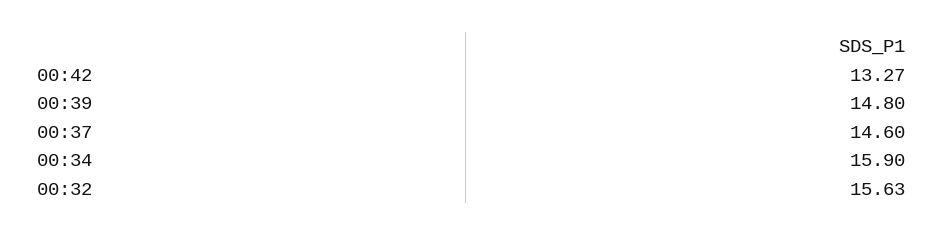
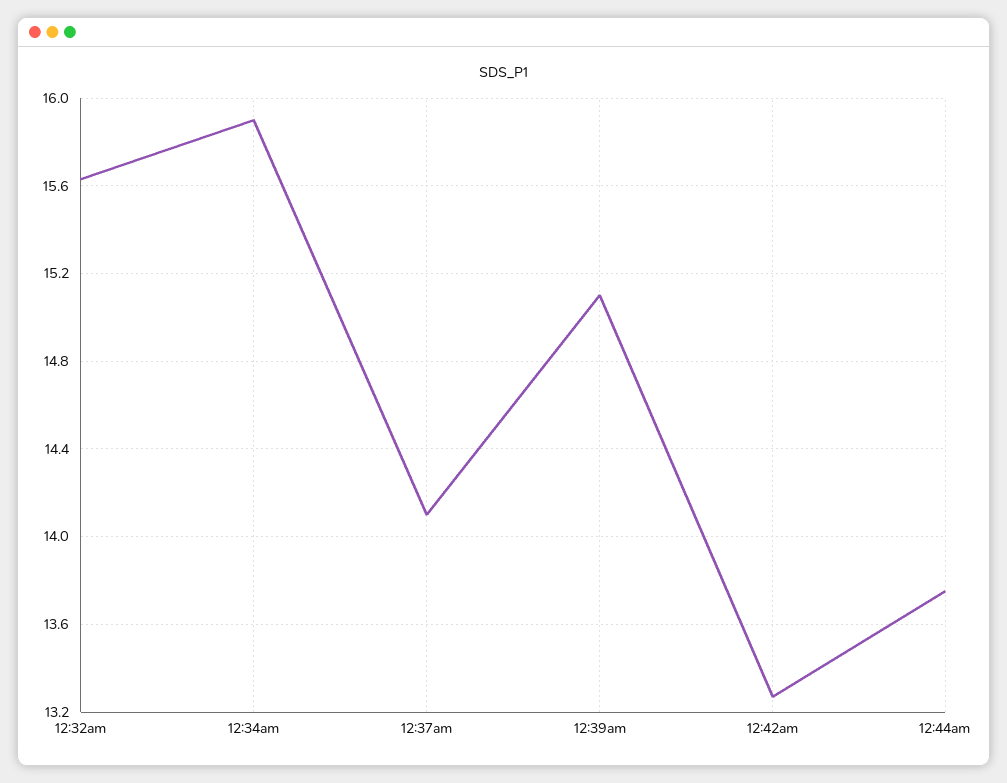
00:39: 14.8 -> 15.1
00:37: 14.6 -> 14.1
12:44am: none -> 13.75

